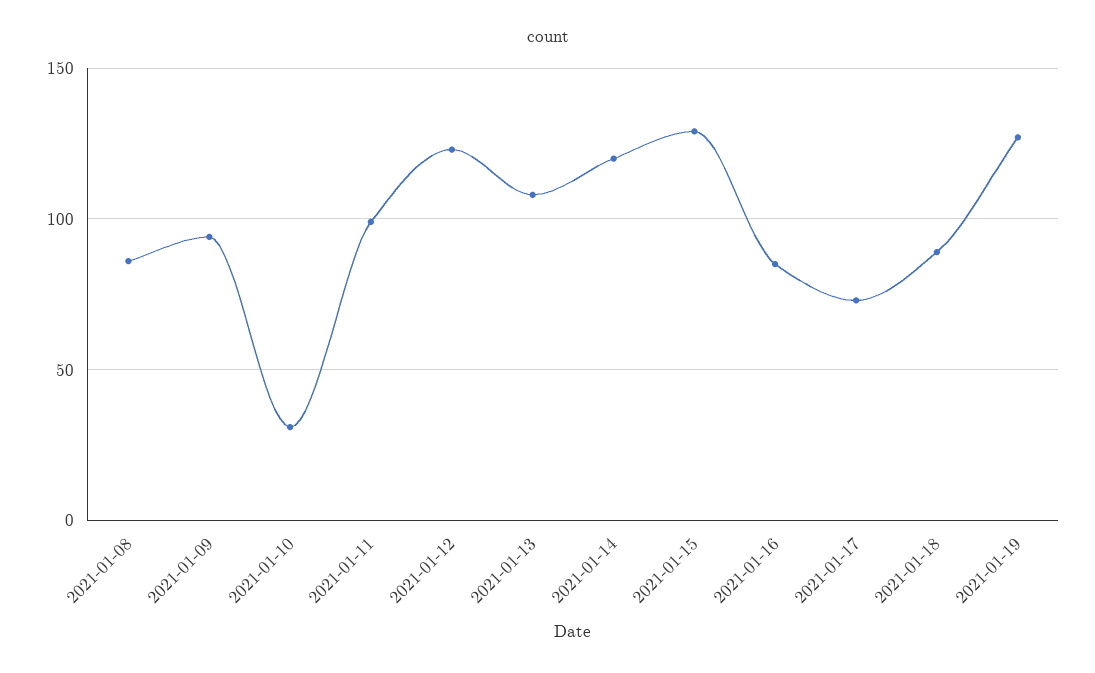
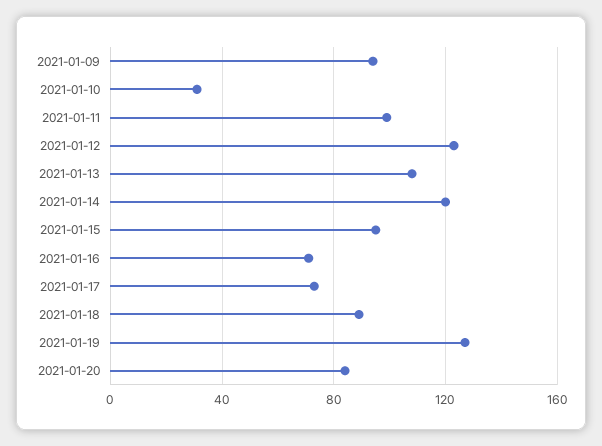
2021-01-08: 85 -> none
2021-01-15: 130 -> 95
2021-01-16: 85 -> 70
2021-01-20: none -> 85

